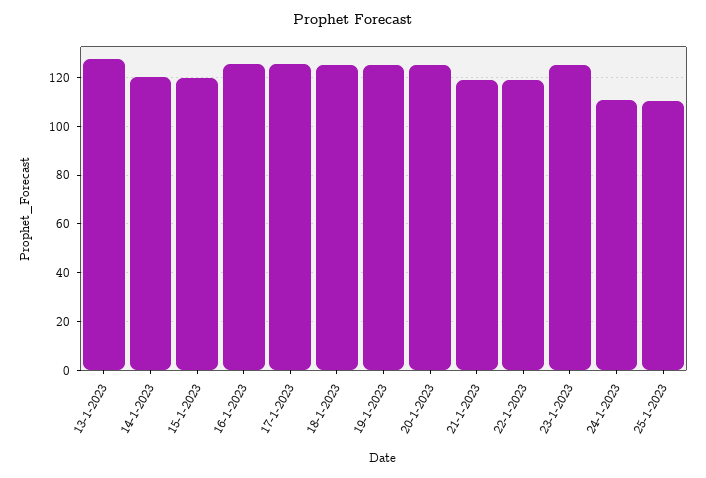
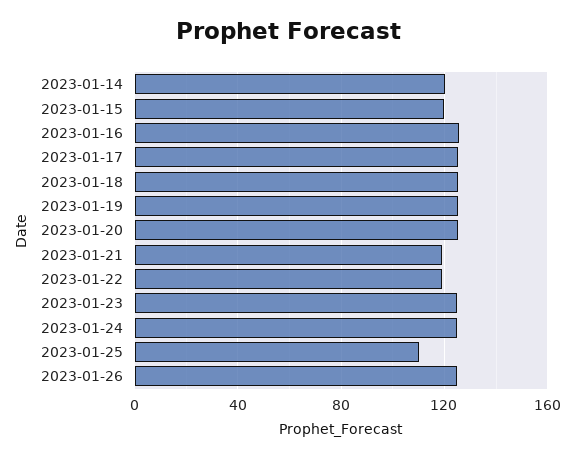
13-1-2023: 127.5 -> none
24-1-2023: 110 -> 125
2023-01-26: none -> 125

